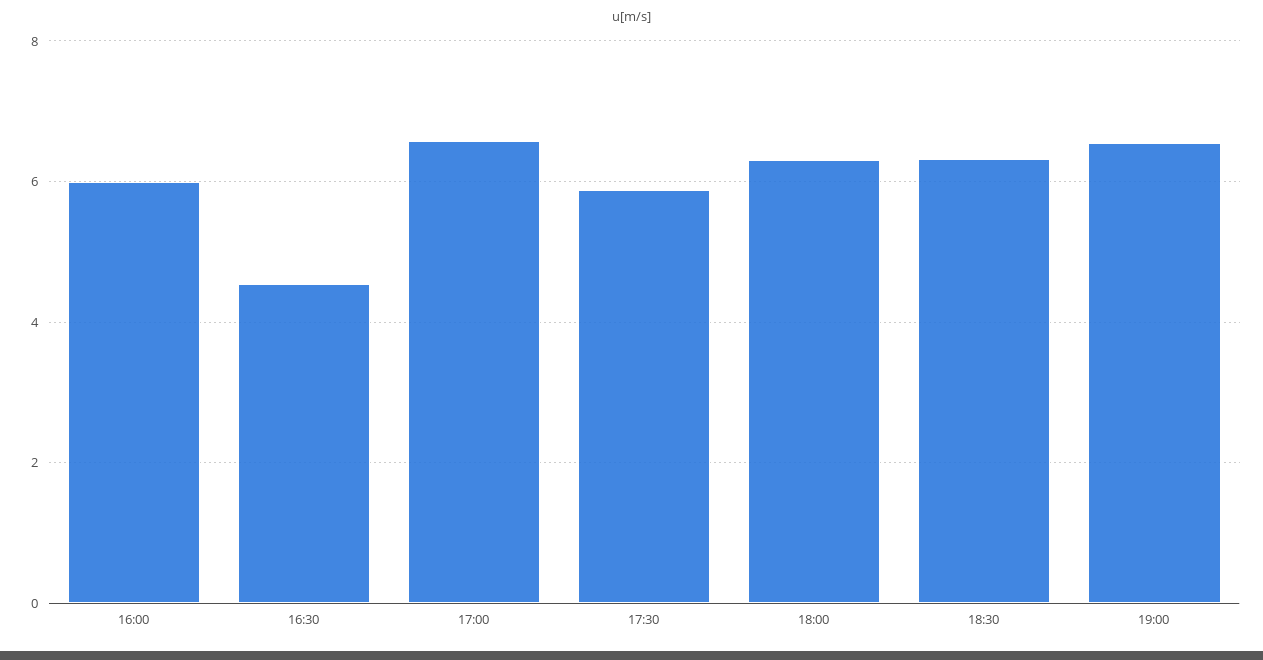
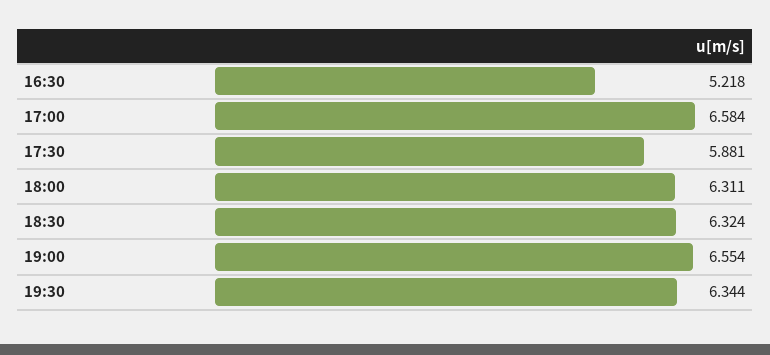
16:00: 6 -> none
16:30: 4.6 -> 5.218
19:30: none -> 6.344

